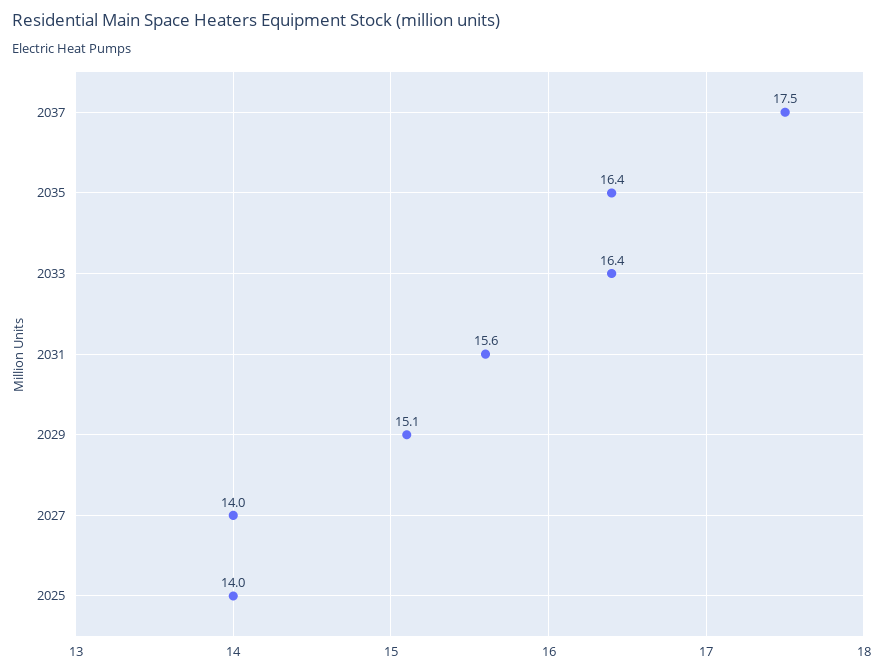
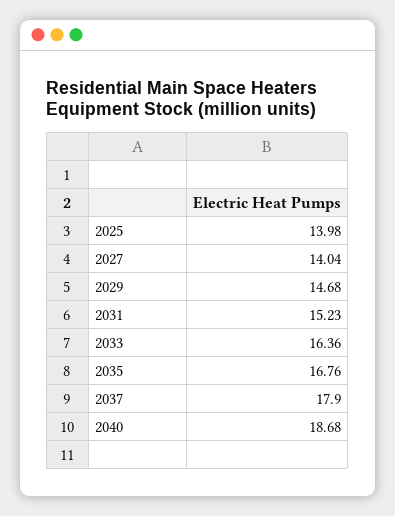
2037: 17.5 -> 17.9
2035: 16.4 -> 16.76
2031: 15.6 -> 15.23
2029: 15.1 -> 14.68
2040: none -> 18.68

